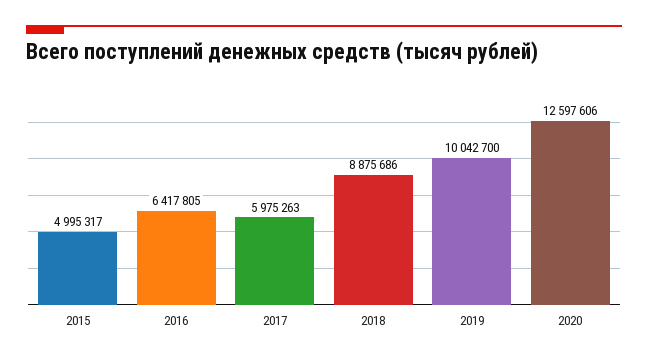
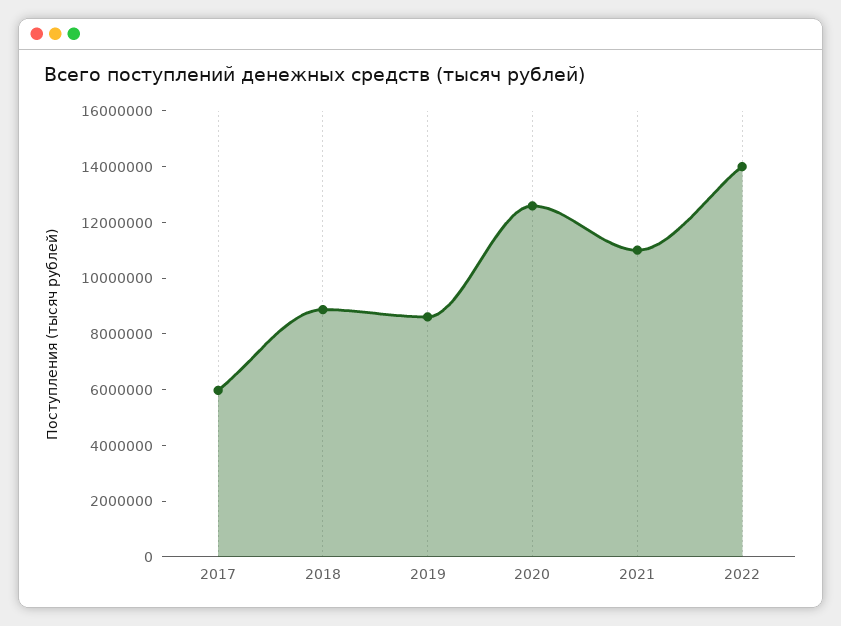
2015: 4995317 -> none
2016: 6417805 -> none
2019: 10042700 -> 8500000
2021: none -> 11000000
2022: none -> 14000000

